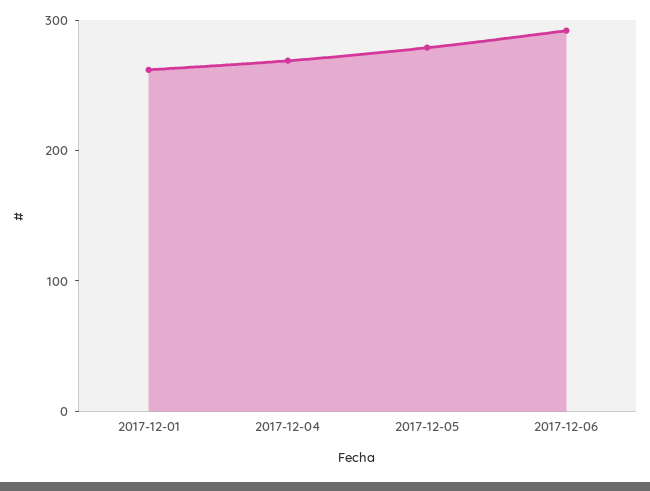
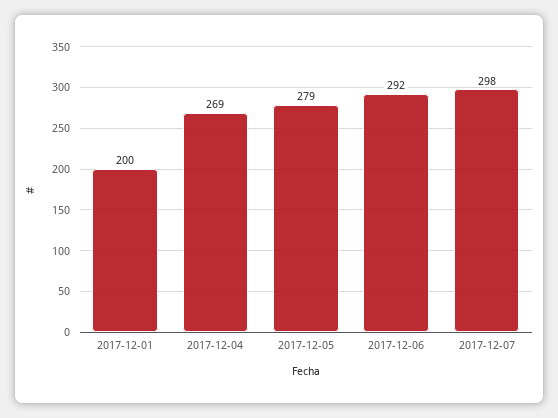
2017-12-01: 260 -> 200
2017-12-07: none -> 298

